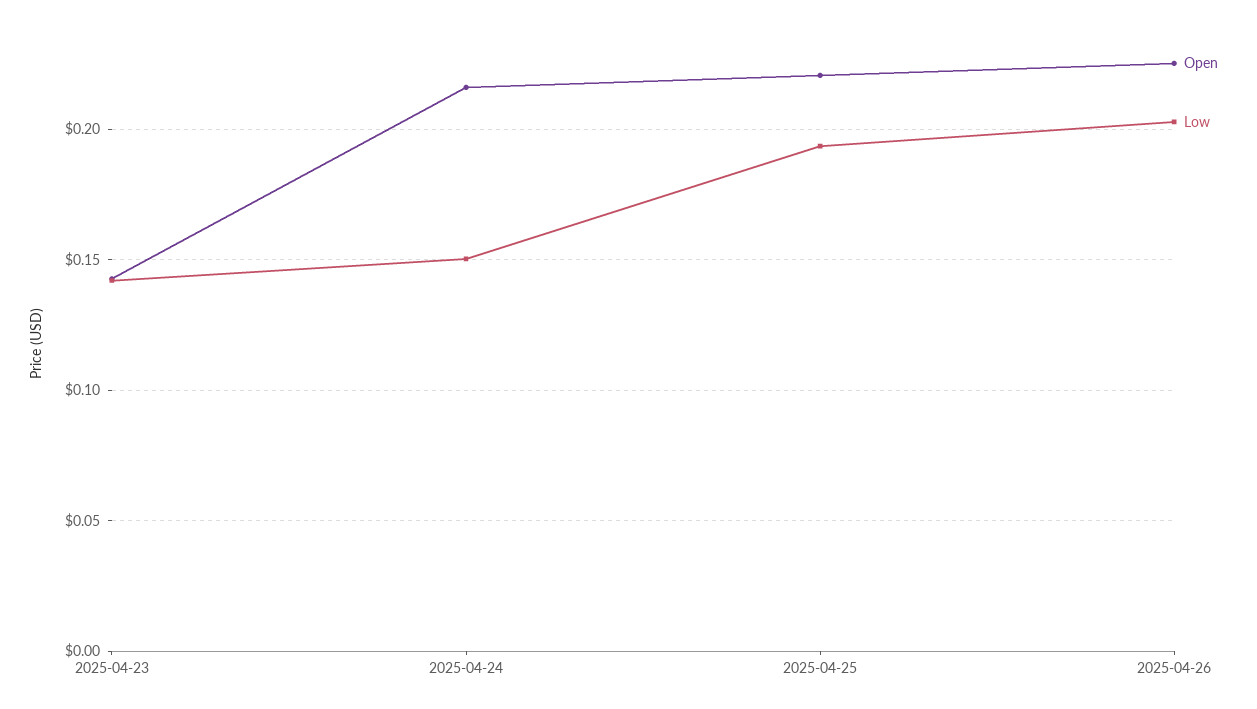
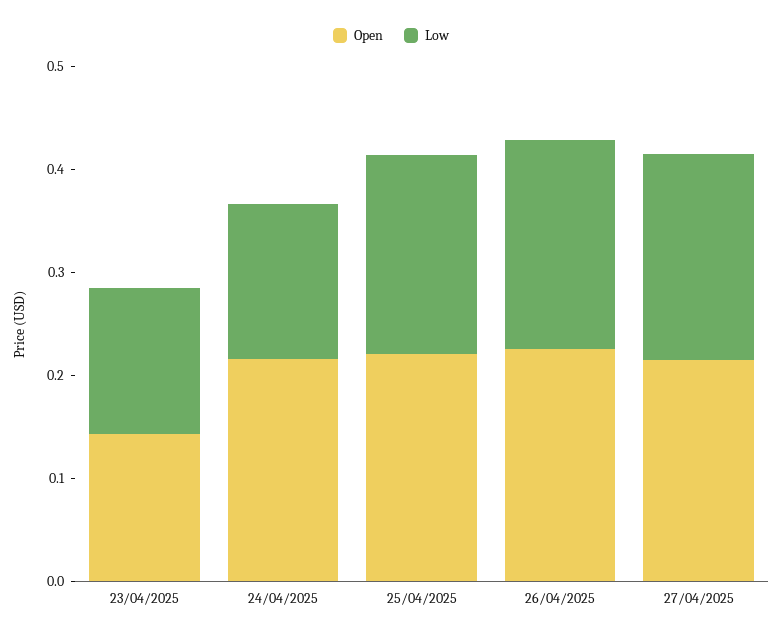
Open, 27/04/2025: none -> 0.22
Low, 27/04/2025: none -> 0.2

